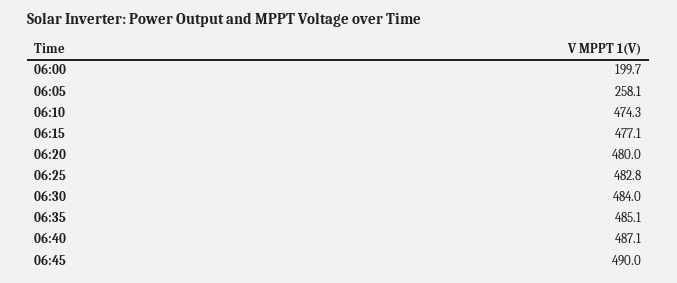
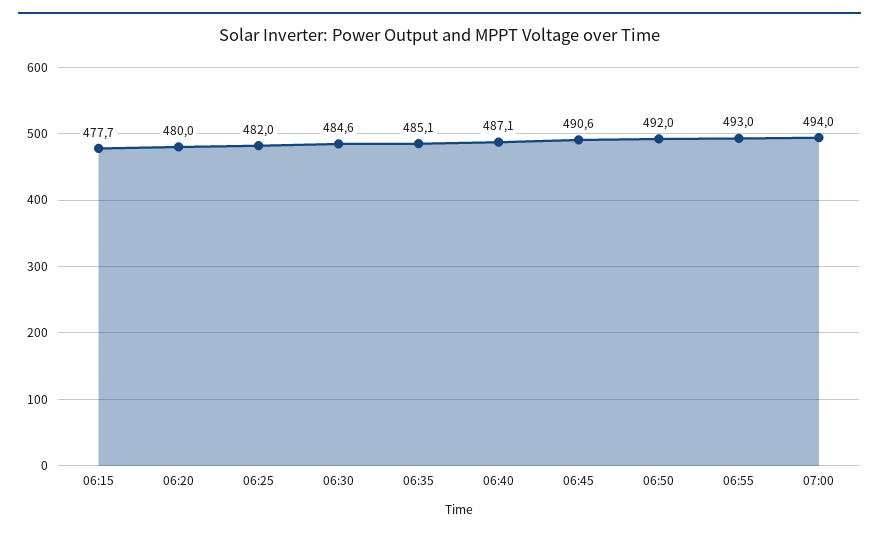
06:00: 199.7 -> none
06:05: 258.1 -> none
06:10: 474.3 -> none
06:15: 477.1 -> 477.7
06:25: 482.8 -> 482
06:30: 484 -> 484.6
06:45: 490 -> 490.6
06:50: none -> 492
06:55: none -> 493
07:00: none -> 494

